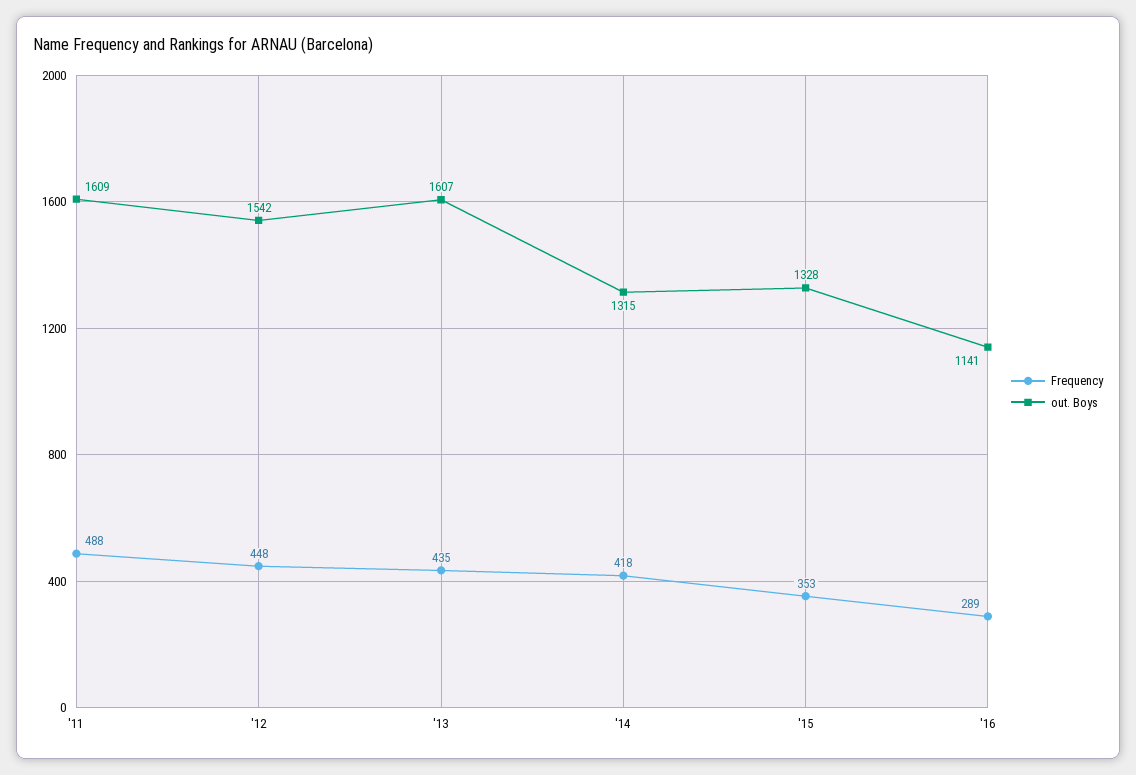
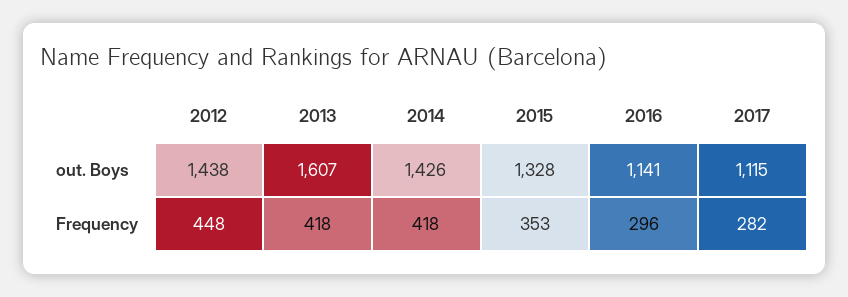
Frequency, '11: 488 -> none
out. Boys, '11: 1609 -> none
out. Boys, '12: 1542 -> 1438
Frequency, '13: 435 -> 418
out. Boys, '14: 1315 -> 1426
Frequency, '16: 289 -> 296
out. Boys, 2017: none -> 1115
Frequency, 2017: none -> 282

